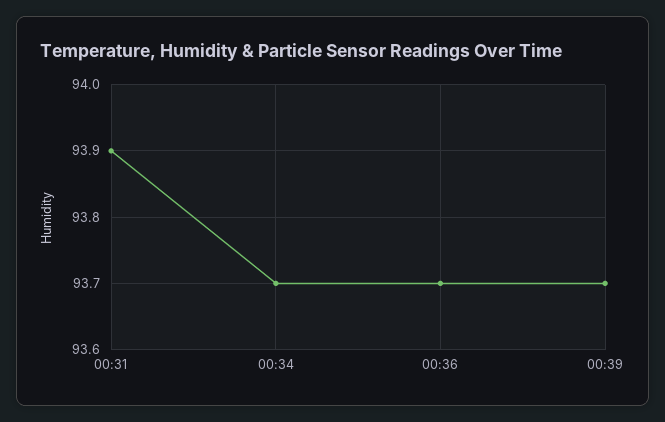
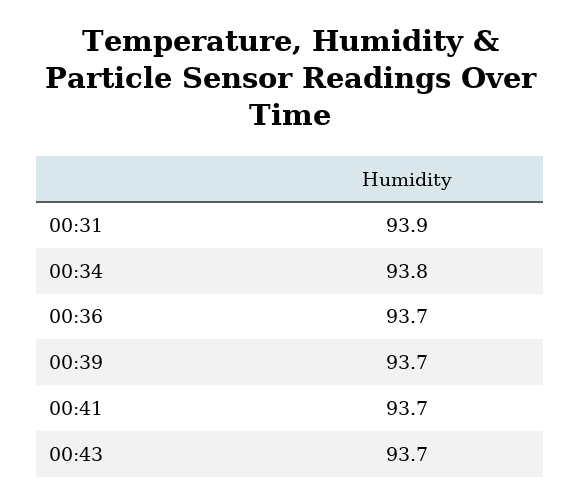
00:34: 93.7 -> 93.8
00:41: none -> 93.7
00:43: none -> 93.7

